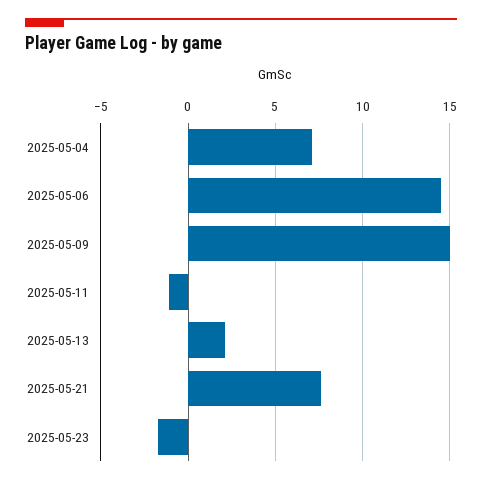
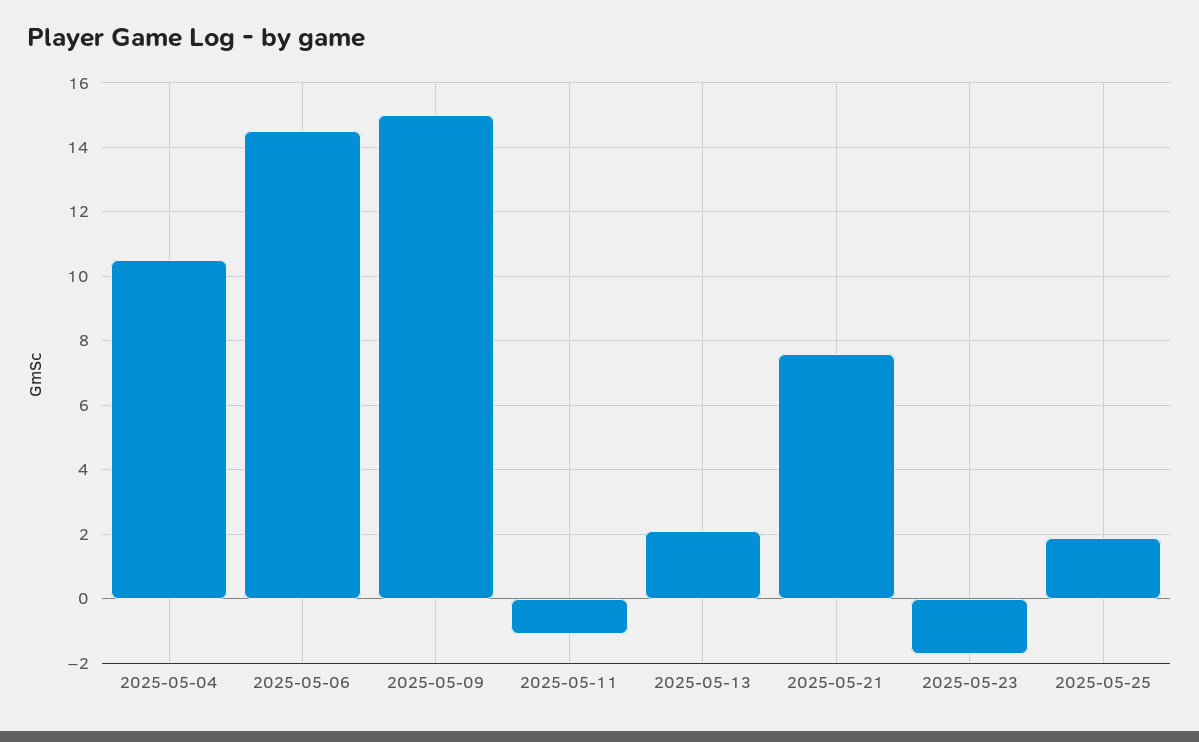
2025-05-04: 7 -> 10.5
2025-05-25: none -> 2

